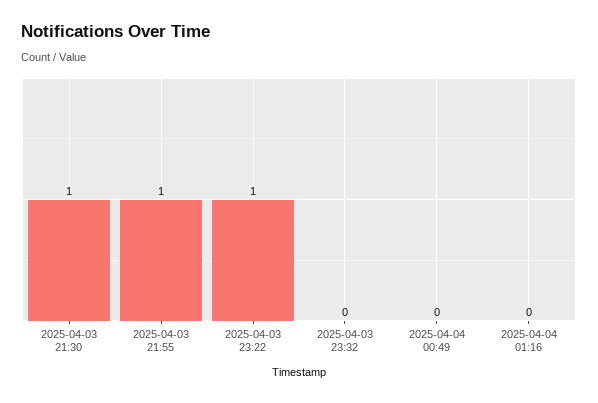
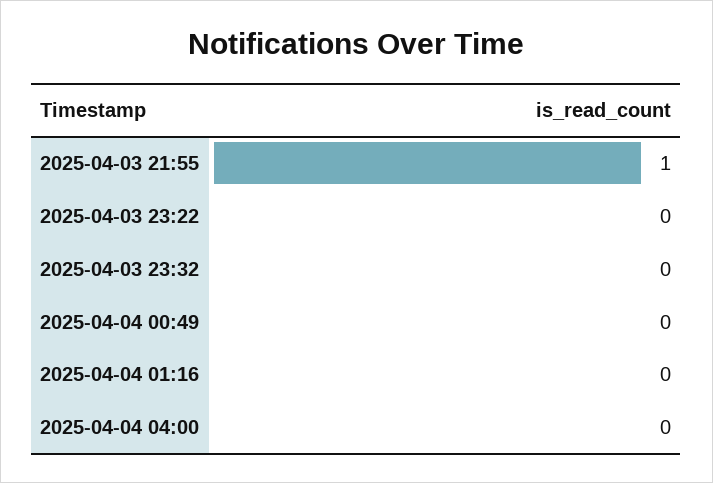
2025-04-03 21:30: 1 -> none
2025-04-03 23:22: 1 -> 0
2025-04-04 04:00: none -> 0

